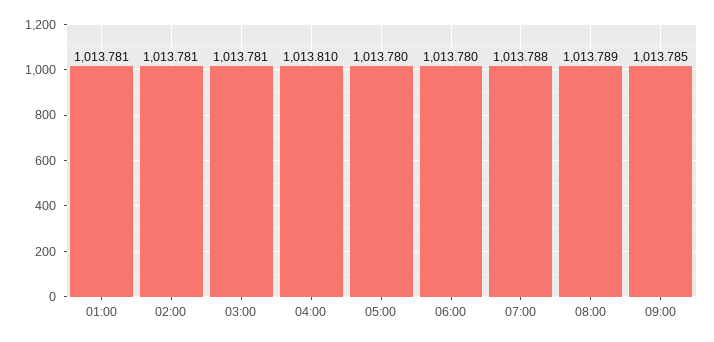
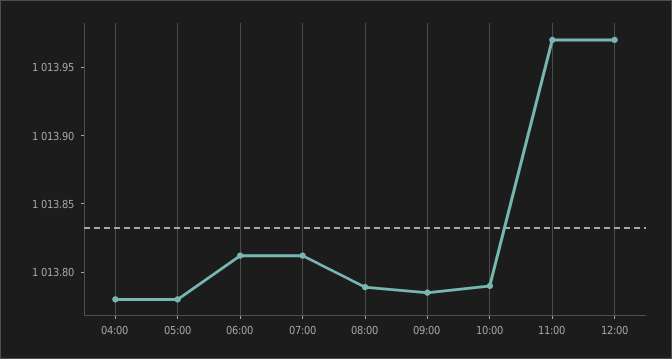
01:00: 1013.781 -> none
02:00: 1013.781 -> none
03:00: 1013.781 -> none
04:00: 1013.81 -> 1013.78
06:00: 1013.78 -> 1013.81
07:00: 1013.788 -> 1013.81
10:00: none -> 1013.79
11:00: none -> 1013.97
12:00: none -> 1013.97

